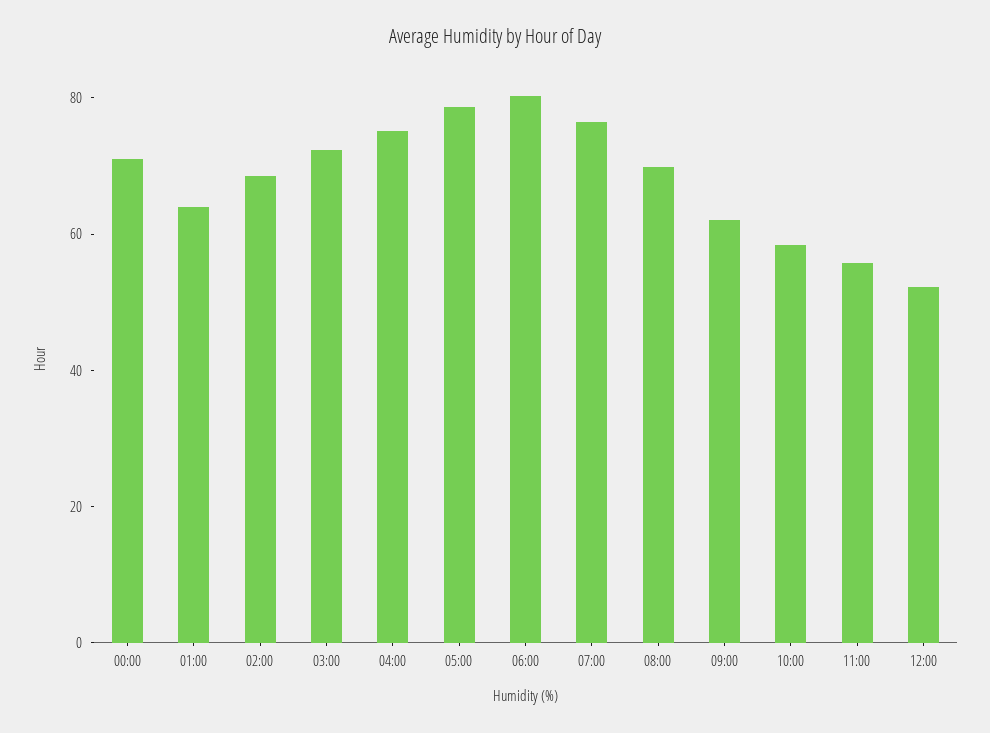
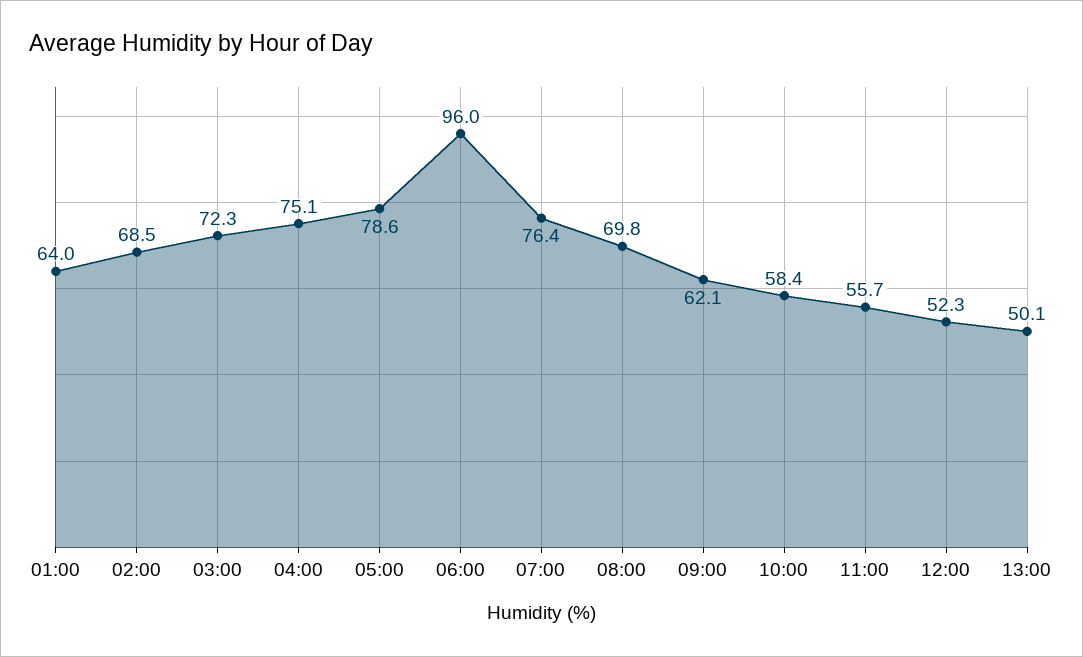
00:00: 70 -> none
06:00: 80 -> 96
13:00: none -> 50.1

